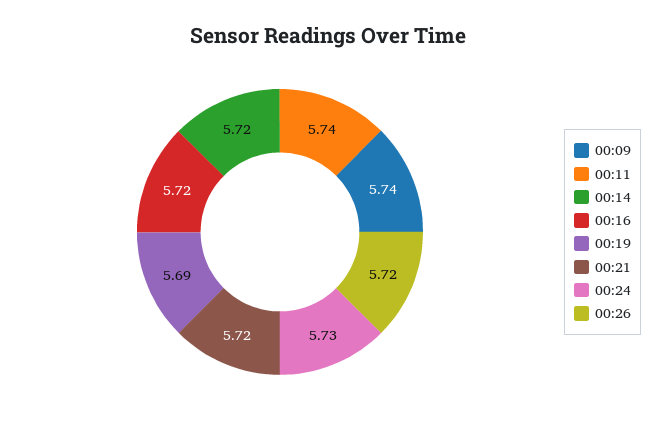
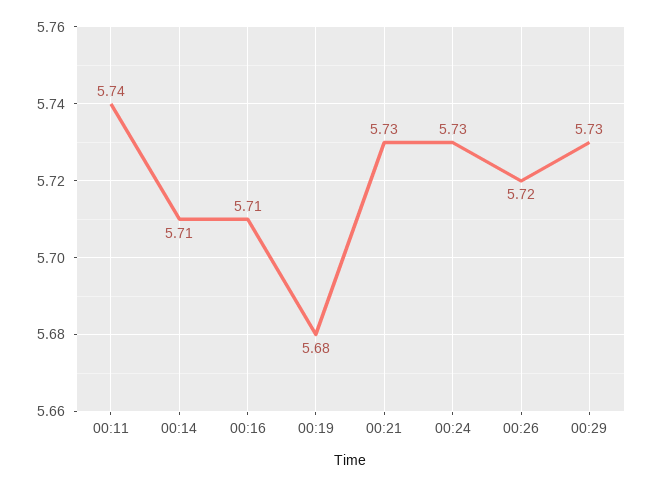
00:09: 5.74 -> none
00:14: 5.72 -> 5.71
00:16: 5.72 -> 5.71
00:19: 5.69 -> 5.68
00:21: 5.72 -> 5.73
00:29: none -> 5.73

